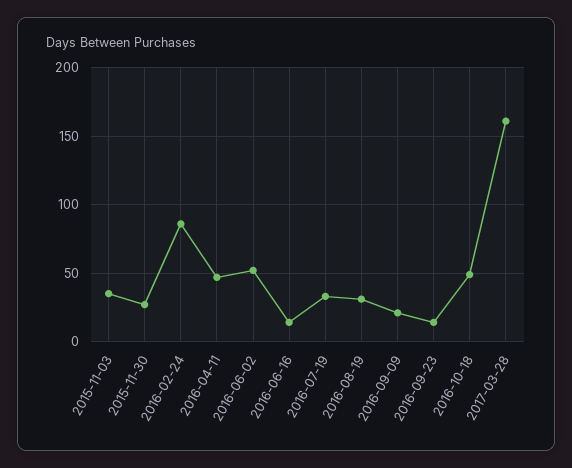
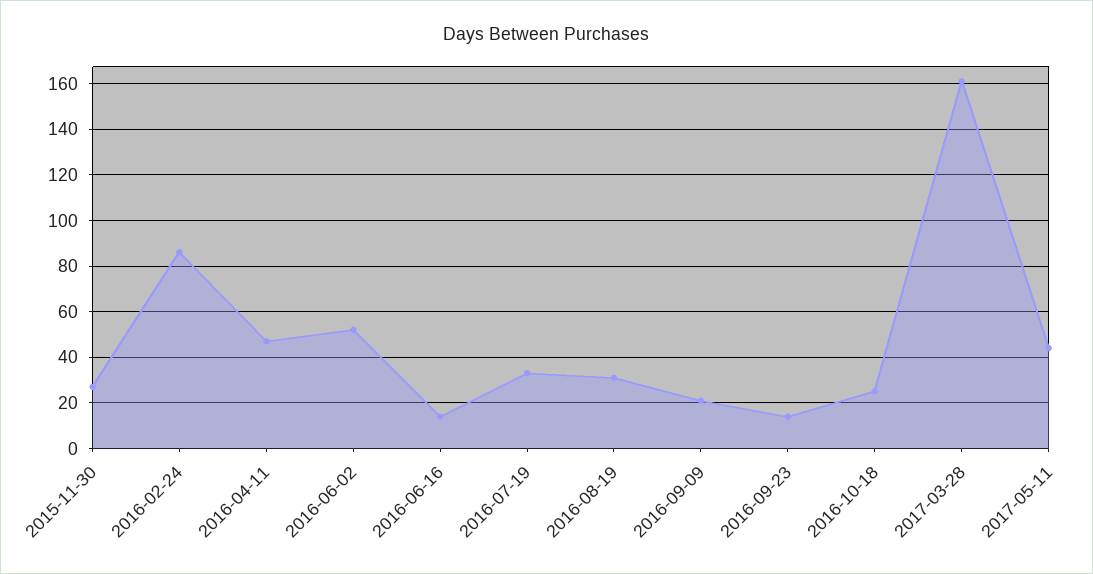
2015-11-03: 35 -> none
2016-10-18: 50 -> 25
2017-05-11: none -> 45

